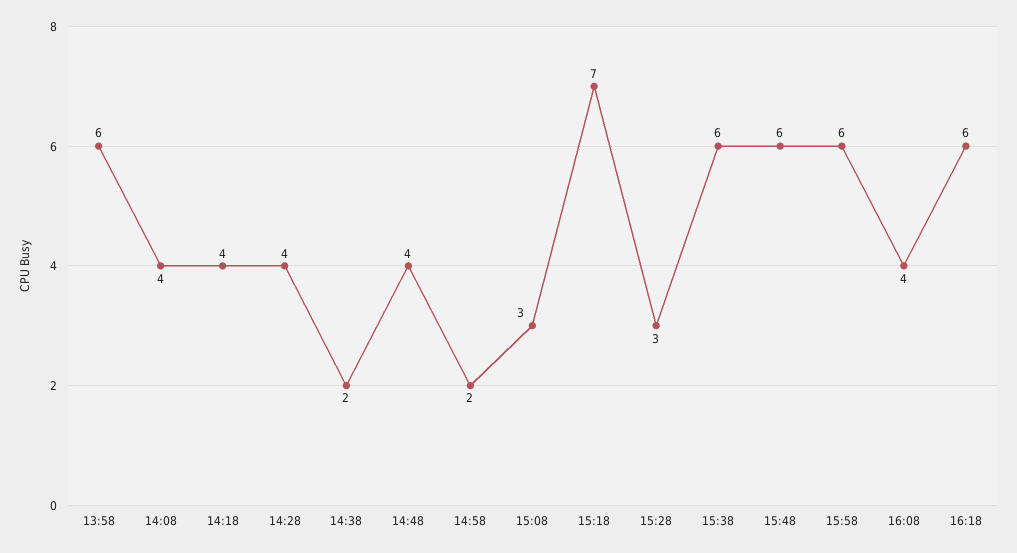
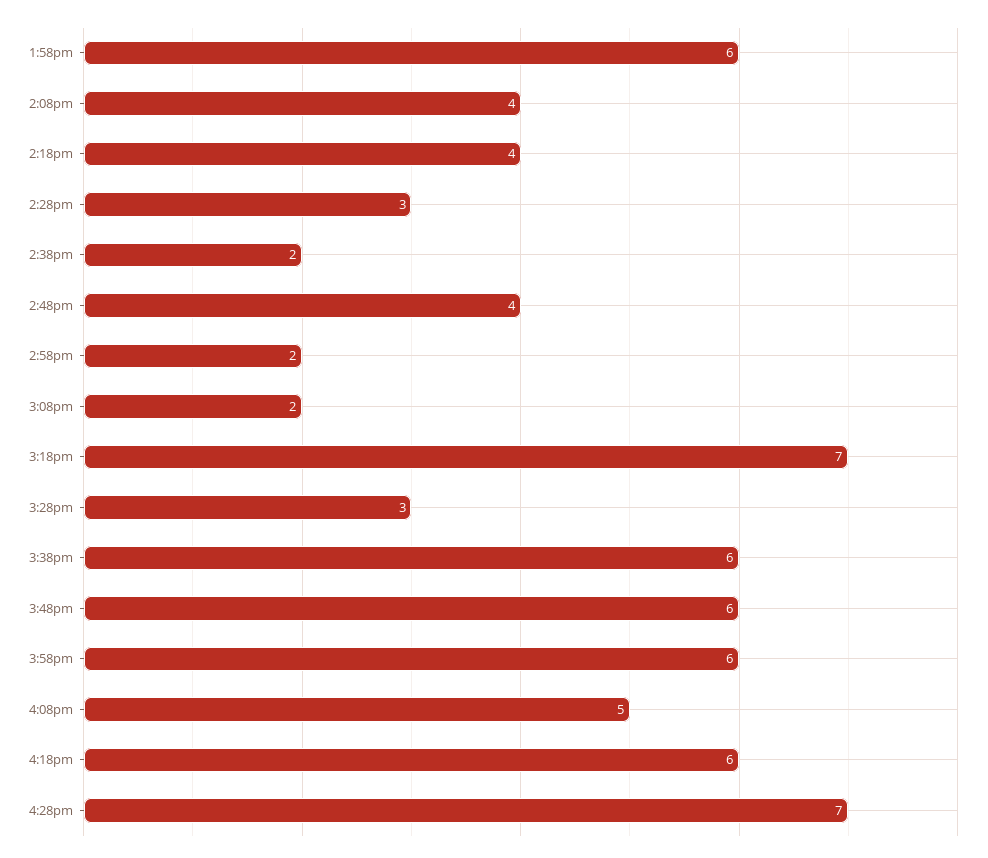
14:28: 4 -> 3
15:08: 3 -> 2
16:08: 4 -> 5
4:28pm: none -> 7

